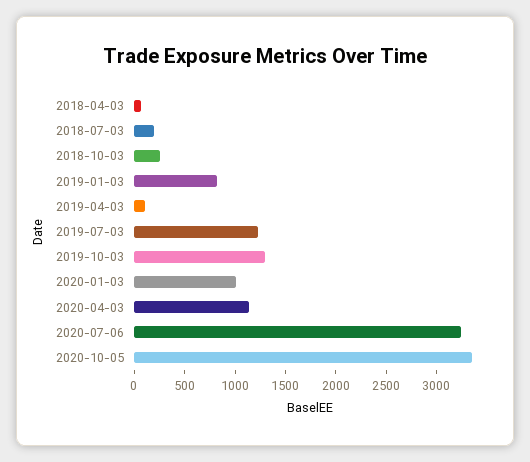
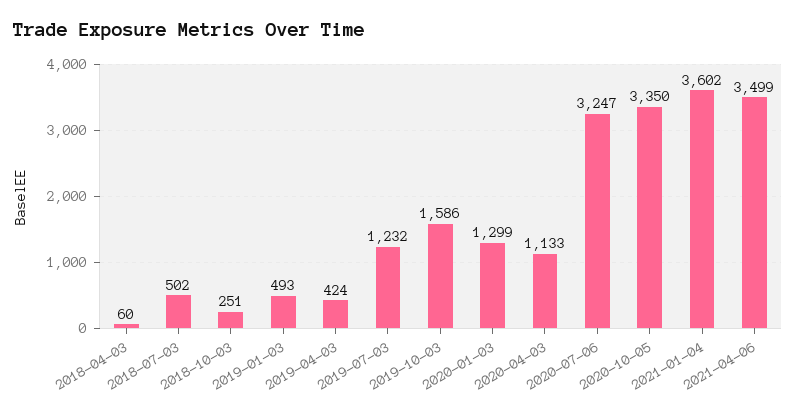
2018-07-03: 200 -> 502
2019-01-03: 800 -> 493
2019-04-03: 100 -> 424
2019-10-03: 1300 -> 1586
2020-01-03: 1000 -> 1299
2021-01-04: none -> 3602
2021-04-06: none -> 3499

